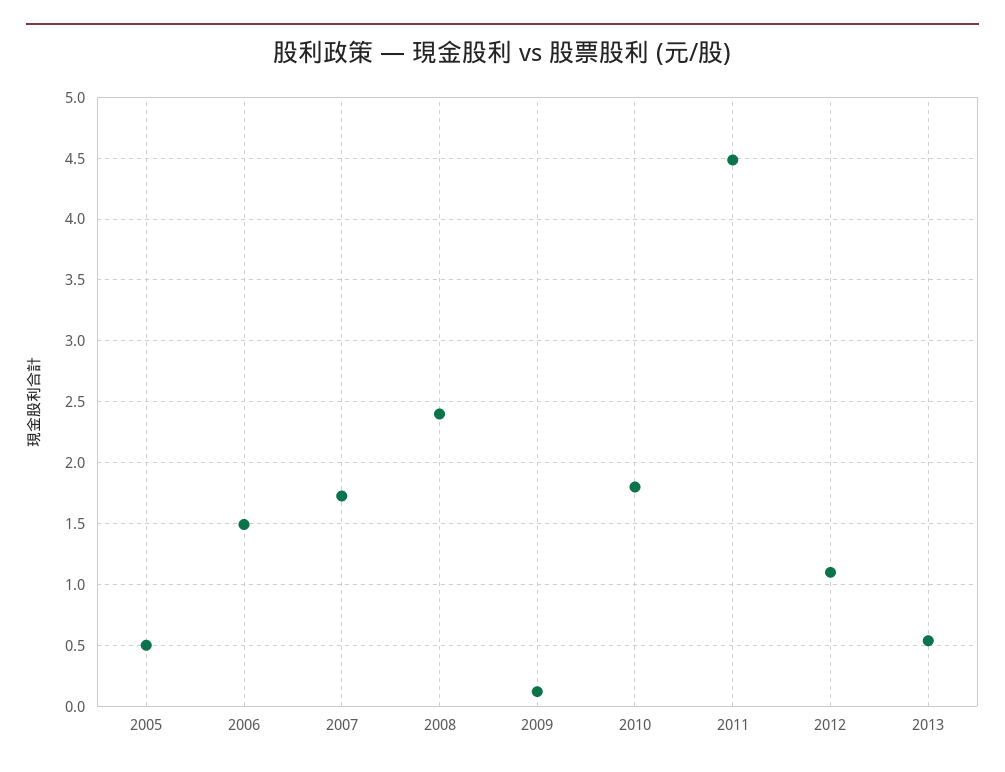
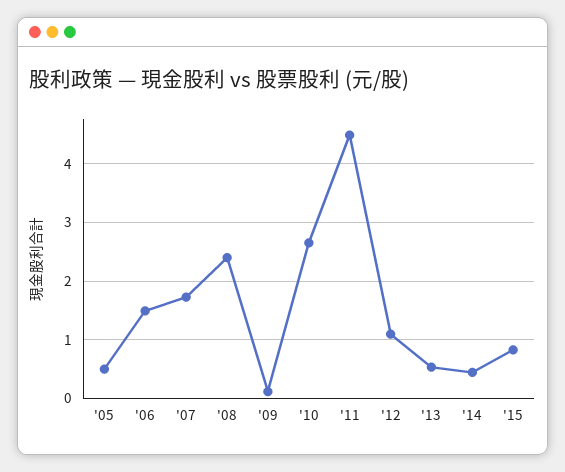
2010: 1.8 -> 2.6
'14: none -> 0.4
'15: none -> 0.8

